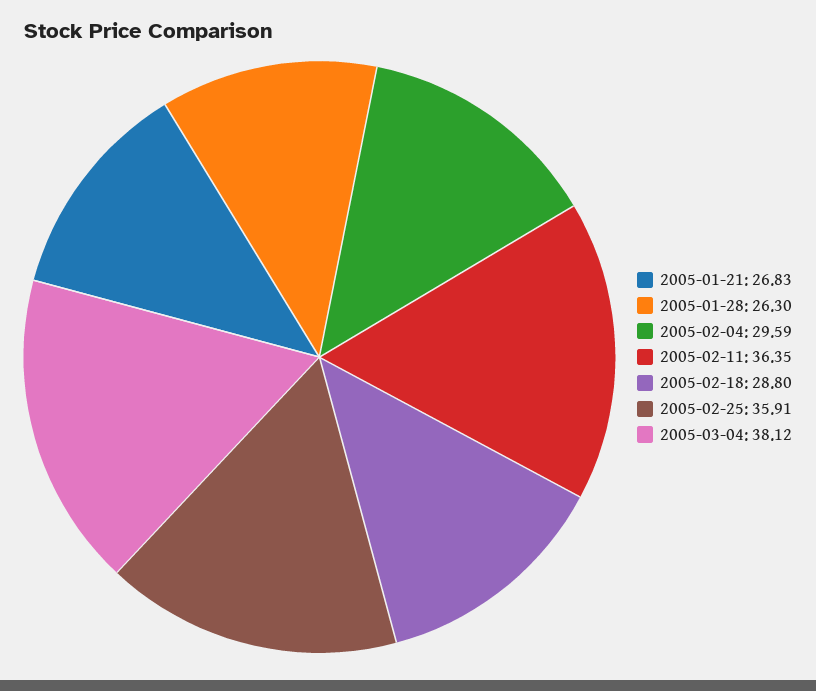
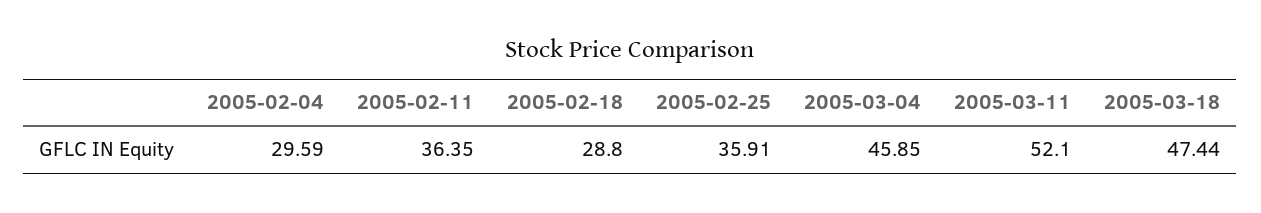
2005-01-21: 26.83 -> none
2005-01-28: 26.3 -> none
2005-03-04: 38.12 -> 45.85
2005-03-11: none -> 52.1
2005-03-18: none -> 47.44

